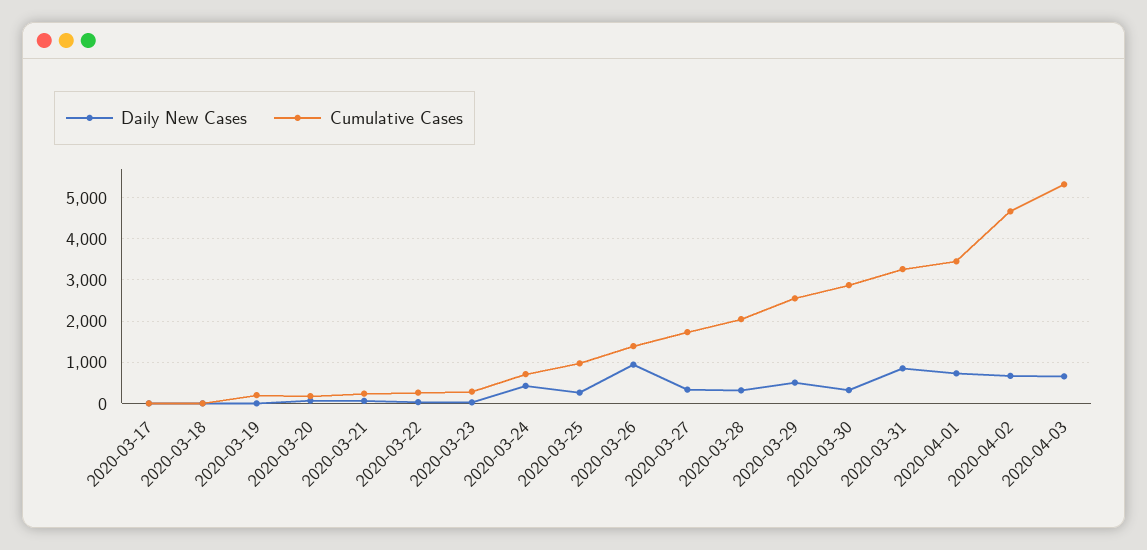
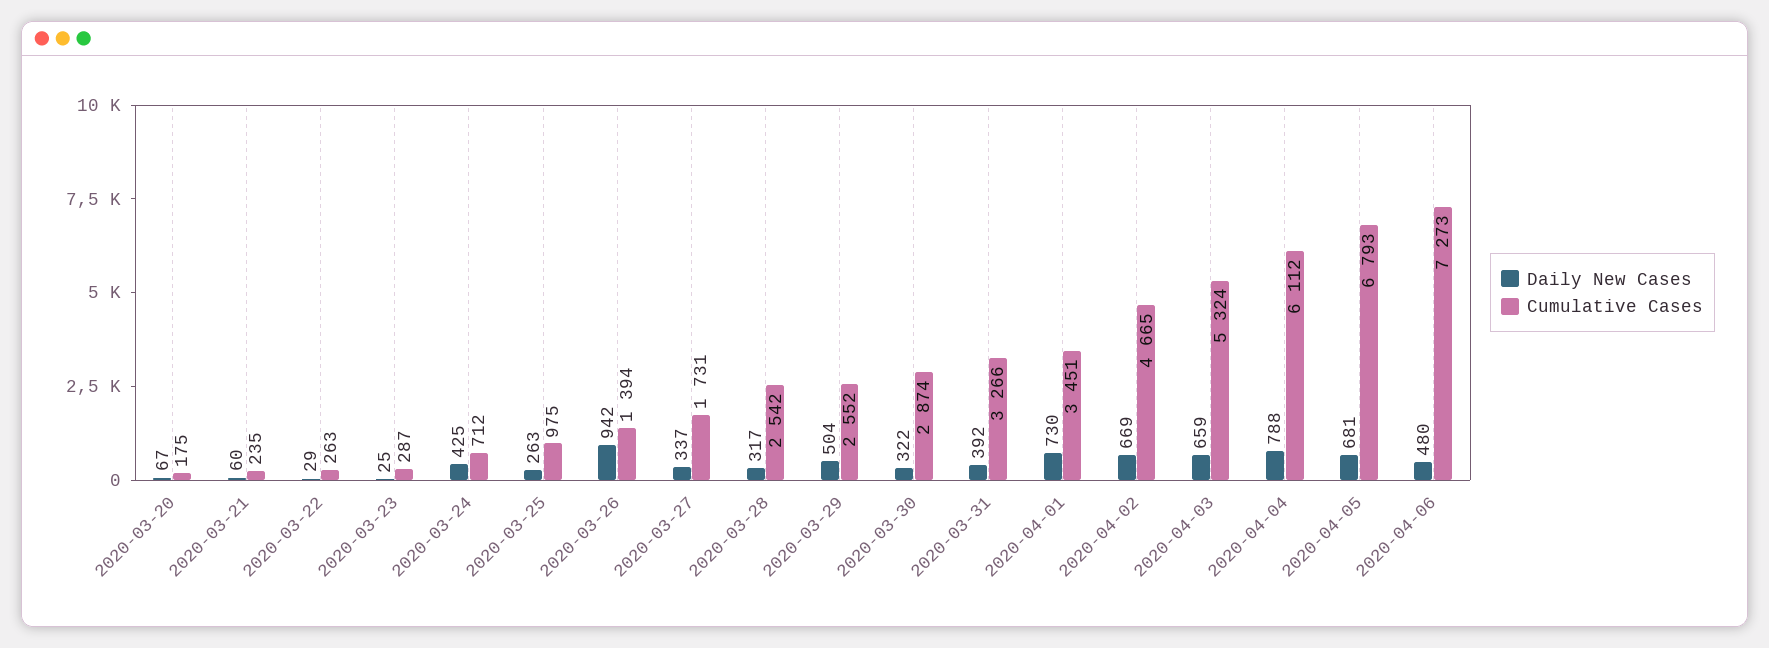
Daily New Cases, 2020-03-17: 0 -> none
Cumulative Cases, 2020-03-17: 0 -> none
Daily New Cases, 2020-03-18: 0 -> none
Cumulative Cases, 2020-03-18: 0 -> none
Daily New Cases, 2020-03-19: 0 -> none
Cumulative Cases, 2020-03-19: 200 -> none
Cumulative Cases, 2020-03-28: 2000 -> 2542
Daily New Cases, 2020-03-31: 800 -> 392
Daily New Cases, 2020-04-04: none -> 788
Cumulative Cases, 2020-04-04: none -> 6112
Daily New Cases, 2020-04-05: none -> 681
Cumulative Cases, 2020-04-05: none -> 6793
Daily New Cases, 2020-04-06: none -> 480
Cumulative Cases, 2020-04-06: none -> 7273

